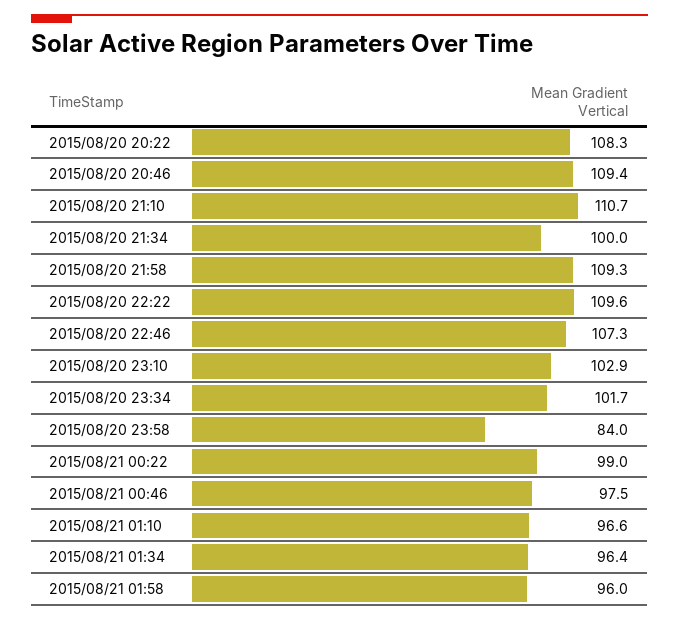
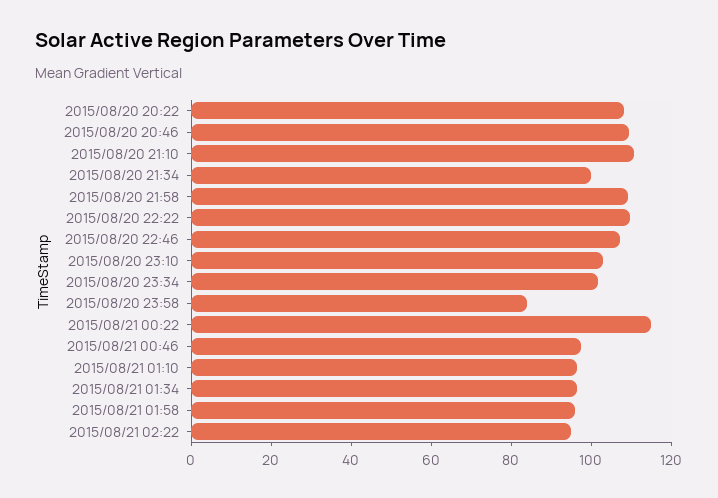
2015/08/21 00:22: 99 -> 115
2015/08/21 02:22: none -> 95

